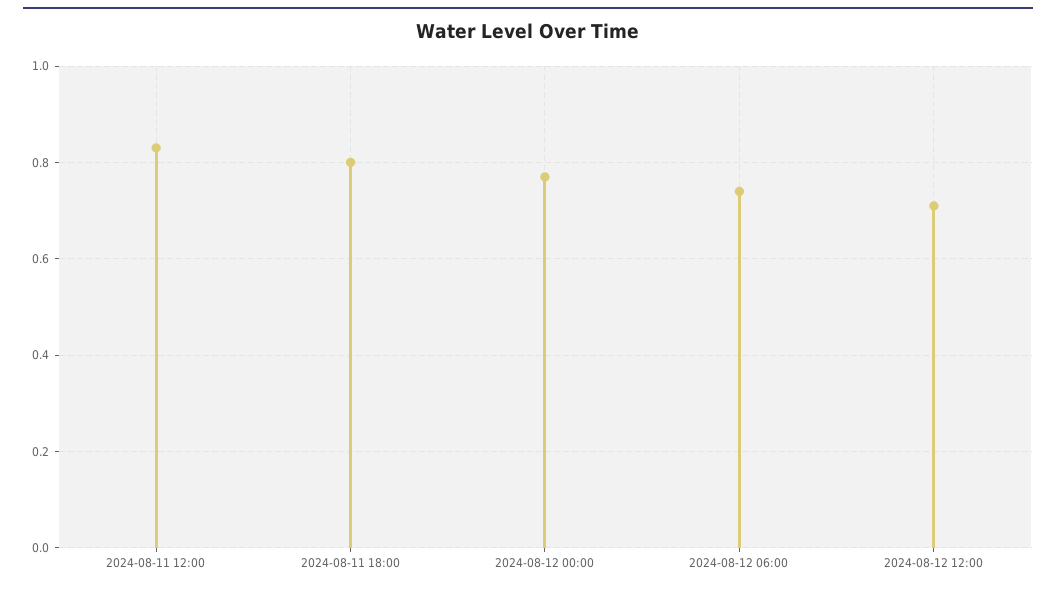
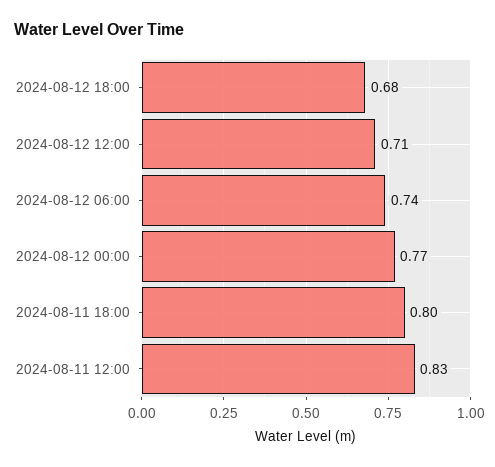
2024-08-12 18:00: none -> 0.68

